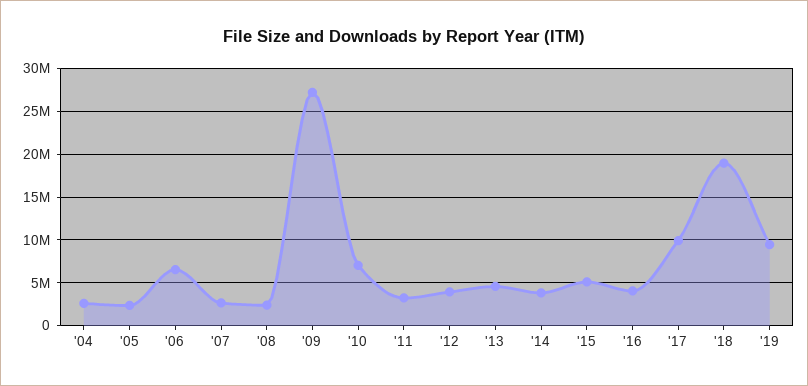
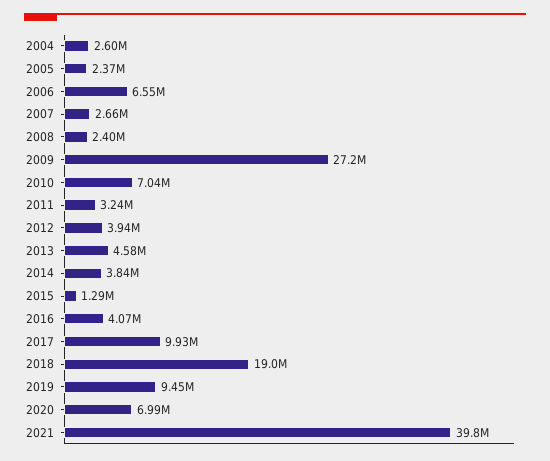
'15: 5000000 -> 1290000
2020: none -> 6990000
2021: none -> 39800000

